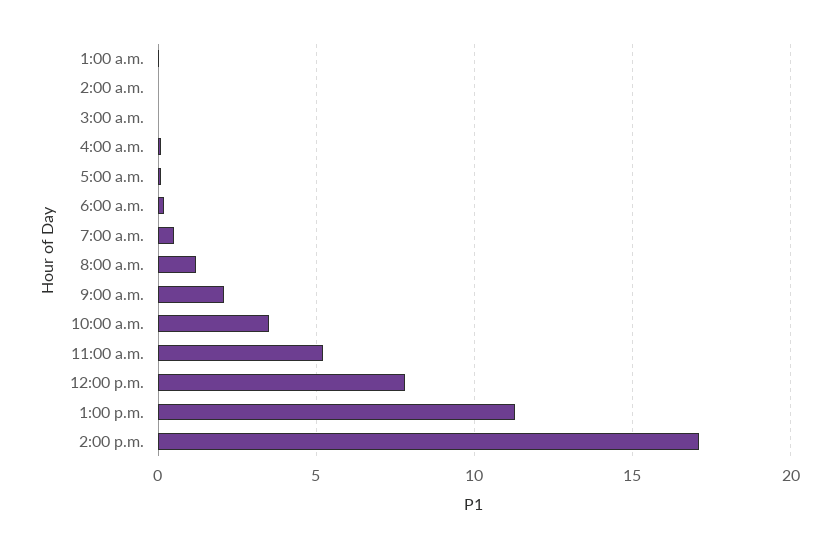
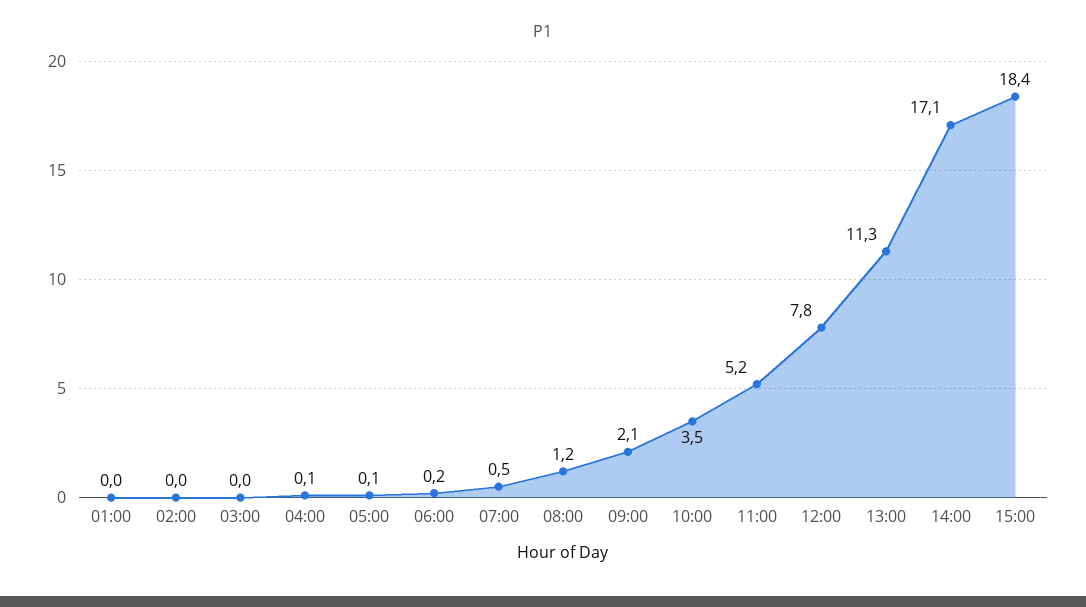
15:00: none -> 18.4

